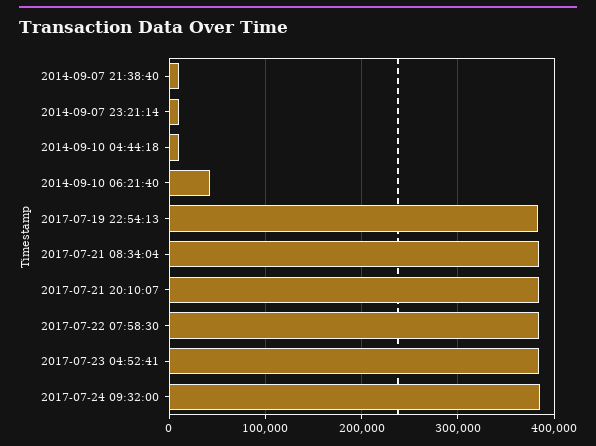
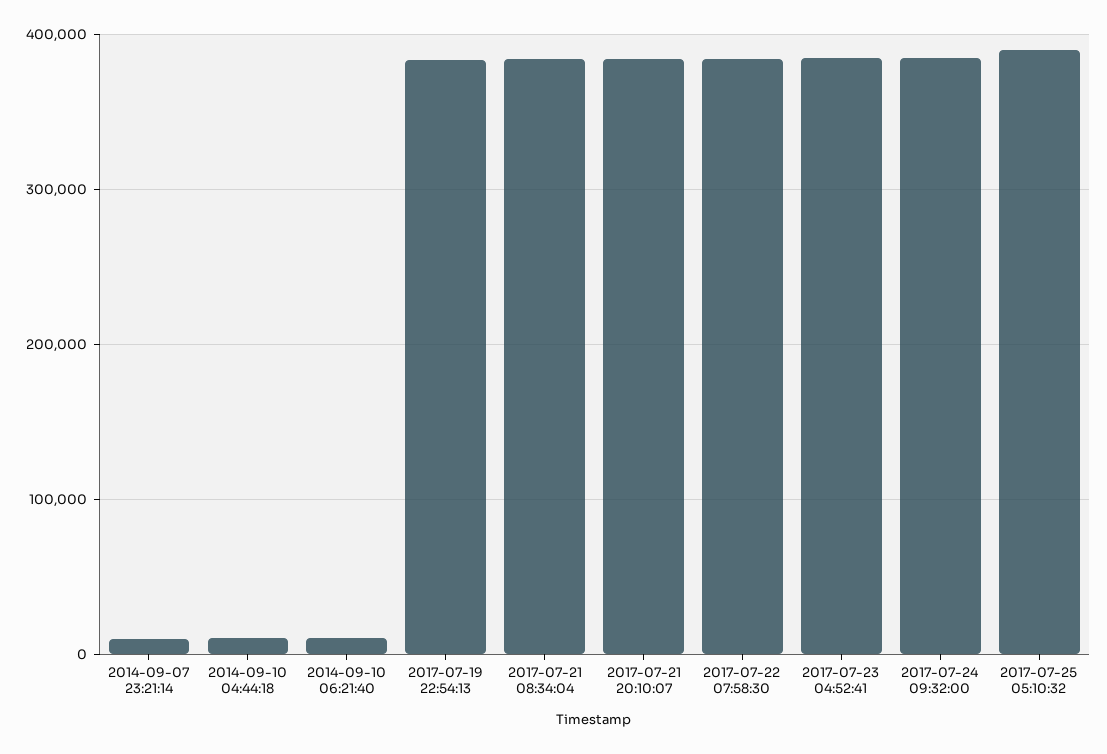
2014-09-07 21:38:40: 10000 -> none
2014-09-10 06:21:40: 40000 -> 10000
2017-07-25 05:10:32: none -> 390000

